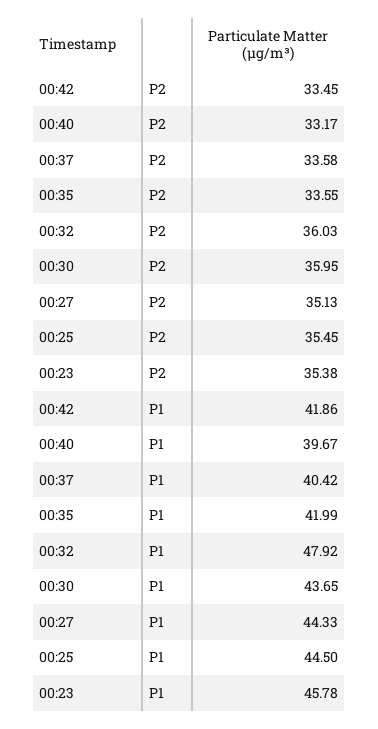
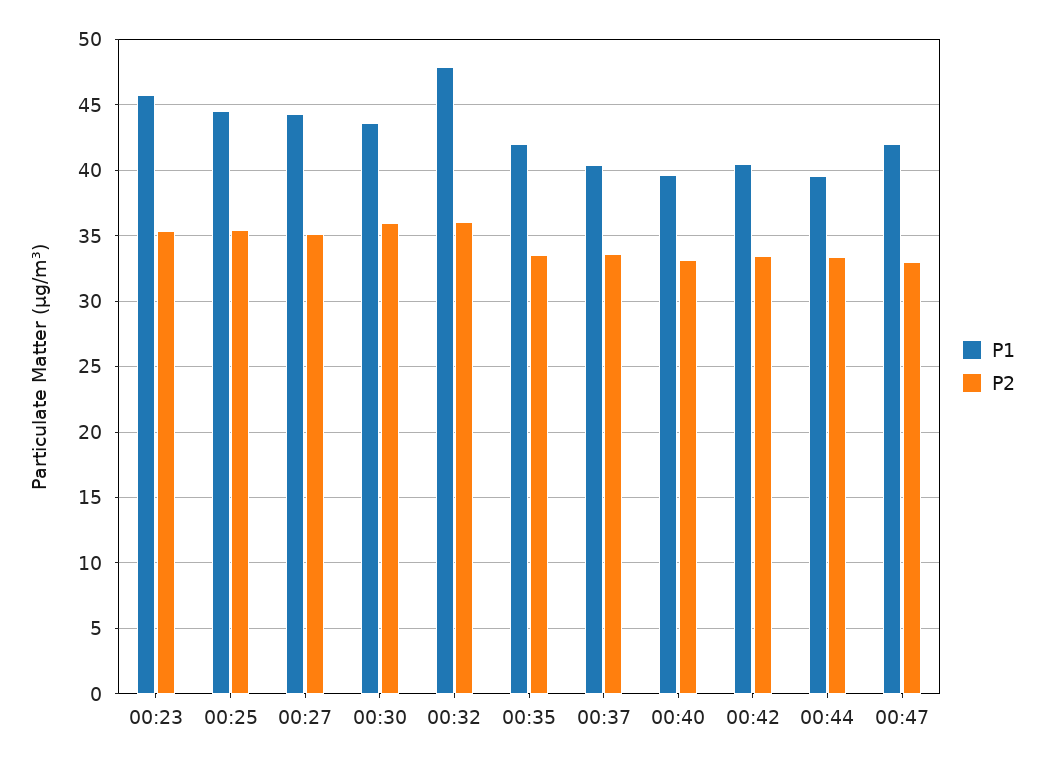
P1, 00:42: 41.86 -> 40.5
P1, 00:44: none -> 39.5
P2, 00:44: none -> 33.5
P1, 00:47: none -> 42
P2, 00:47: none -> 33

